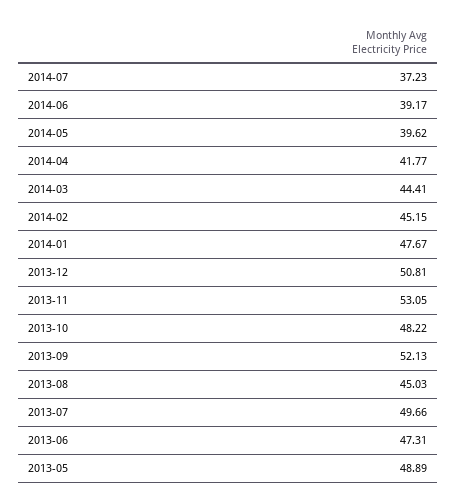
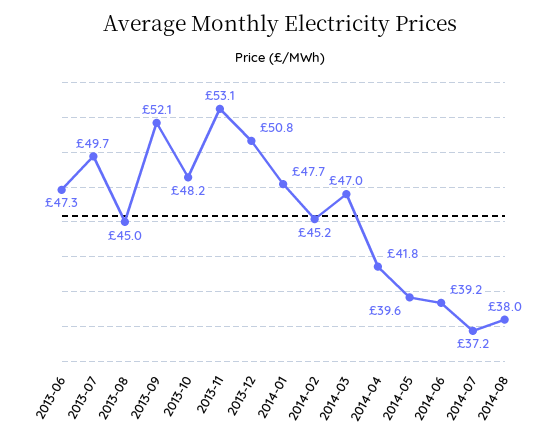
2014-03: 44.41 -> 47
2013-05: 48.89 -> none
2014-08: none -> 38

